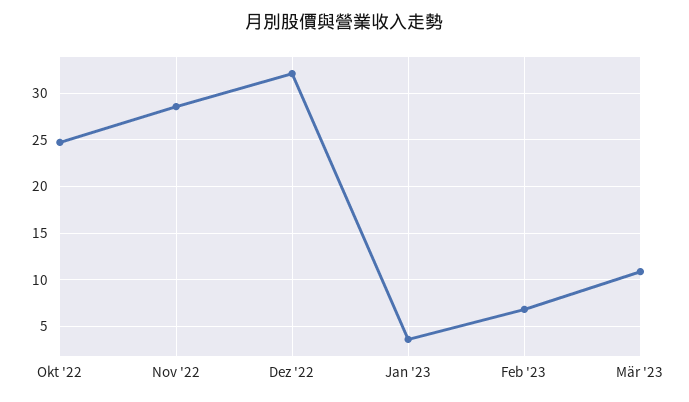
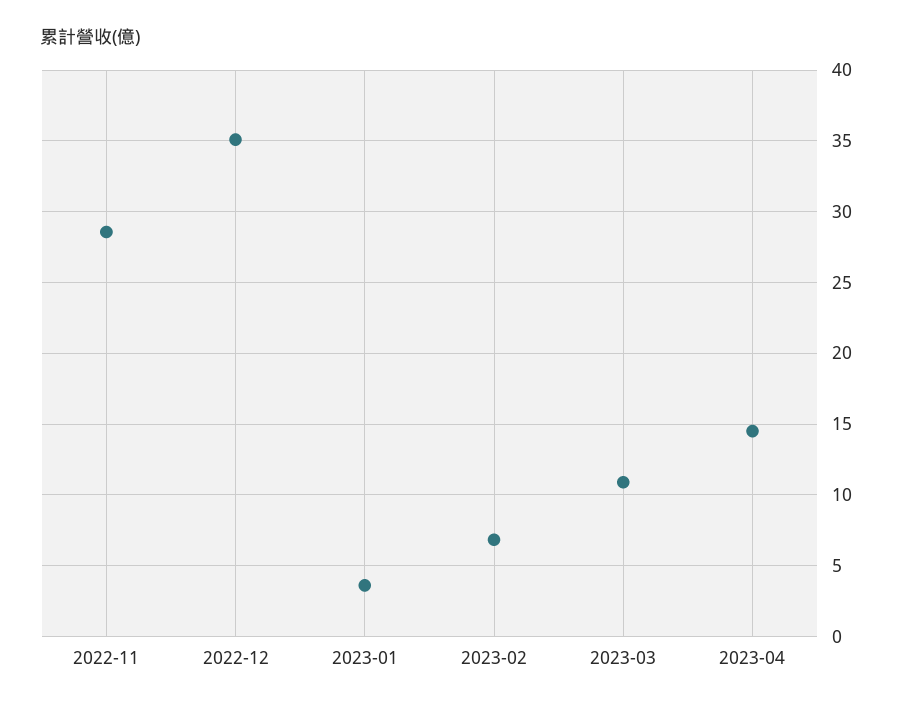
Okt '22: 25 -> none
Dez '22: 32 -> 35
2023-04: none -> 14.5

